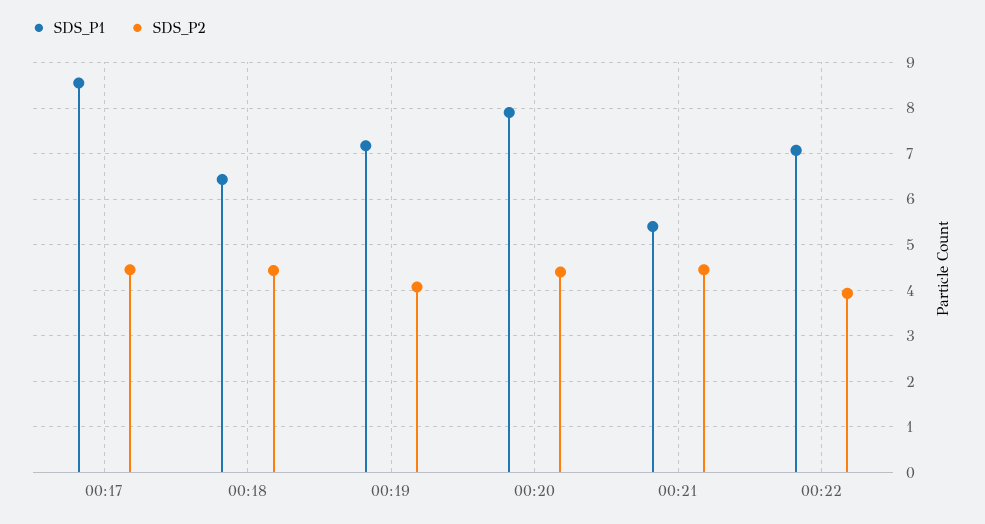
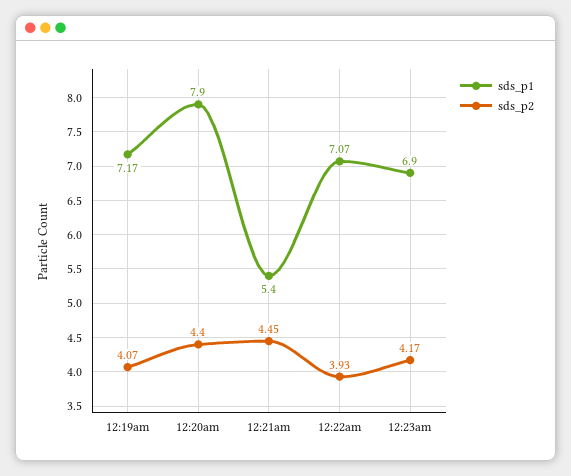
SDS_P1, 00:17: 8.6 -> none
SDS_P2, 00:17: 4.4 -> none
SDS_P1, 00:18: 6.4 -> none
SDS_P2, 00:18: 4.4 -> none
SDS_P1, 12:23am: none -> 6.9
SDS_P2, 12:23am: none -> 4.17

